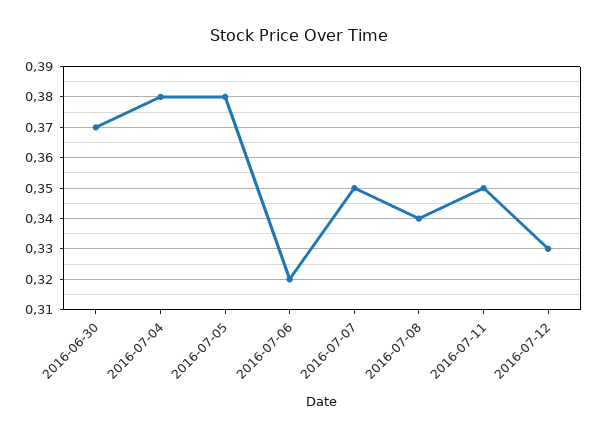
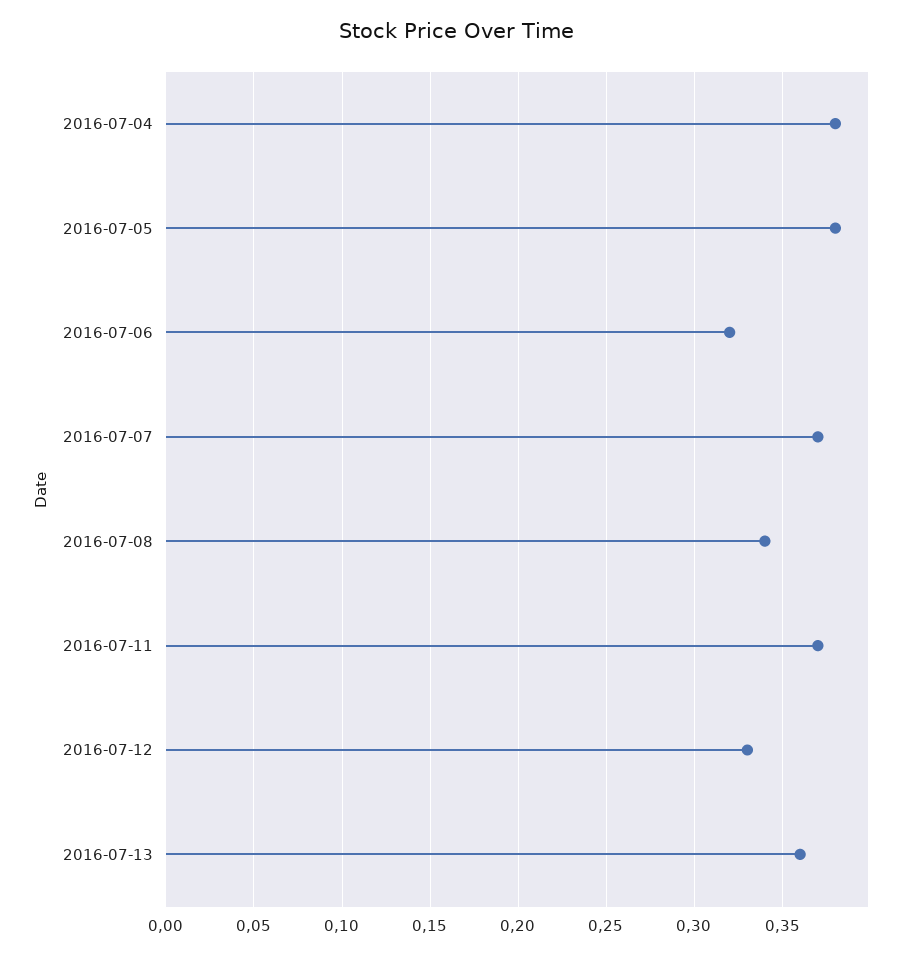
2016-06-30: 0.37 -> none
2016-07-07: 0.35 -> 0.37
2016-07-11: 0.35 -> 0.37
2016-07-13: none -> 0.36

